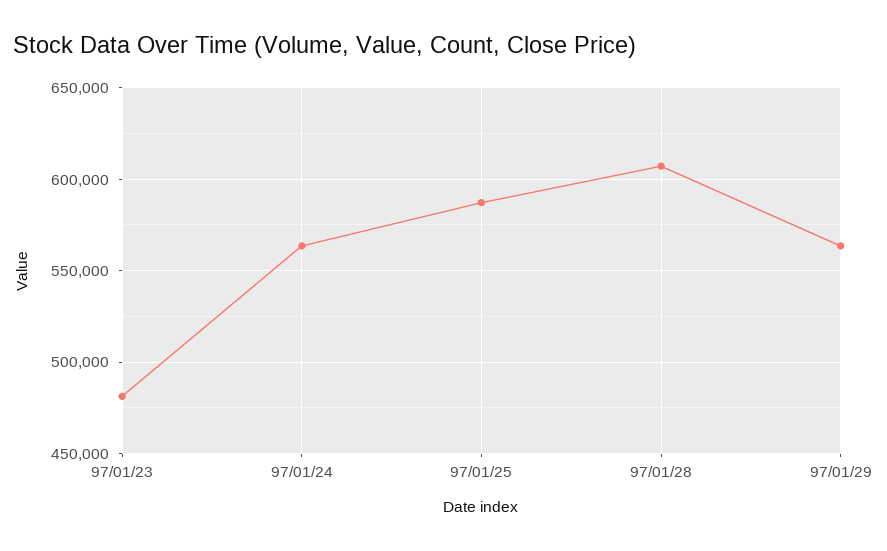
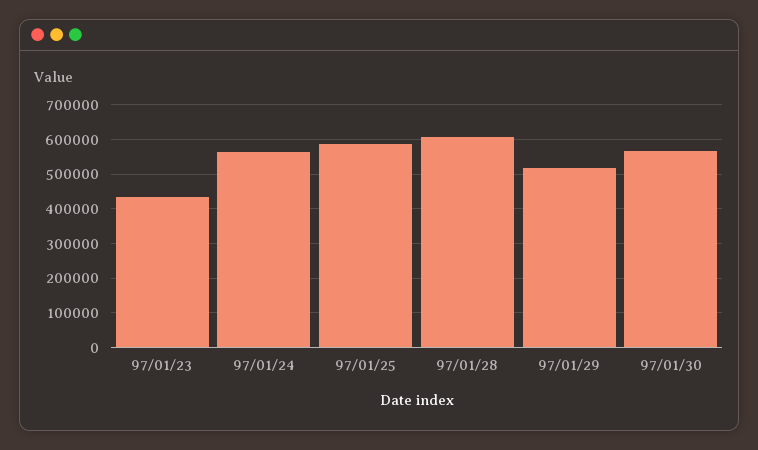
97/01/23: 480000 -> 440000
97/01/29: 565000 -> 520000
97/01/30: none -> 560000

